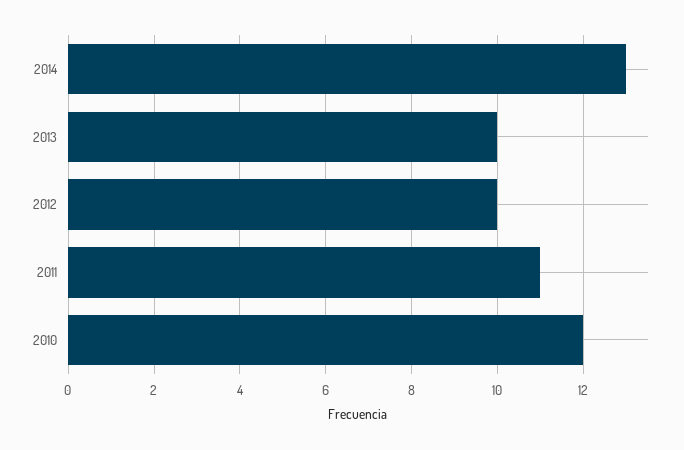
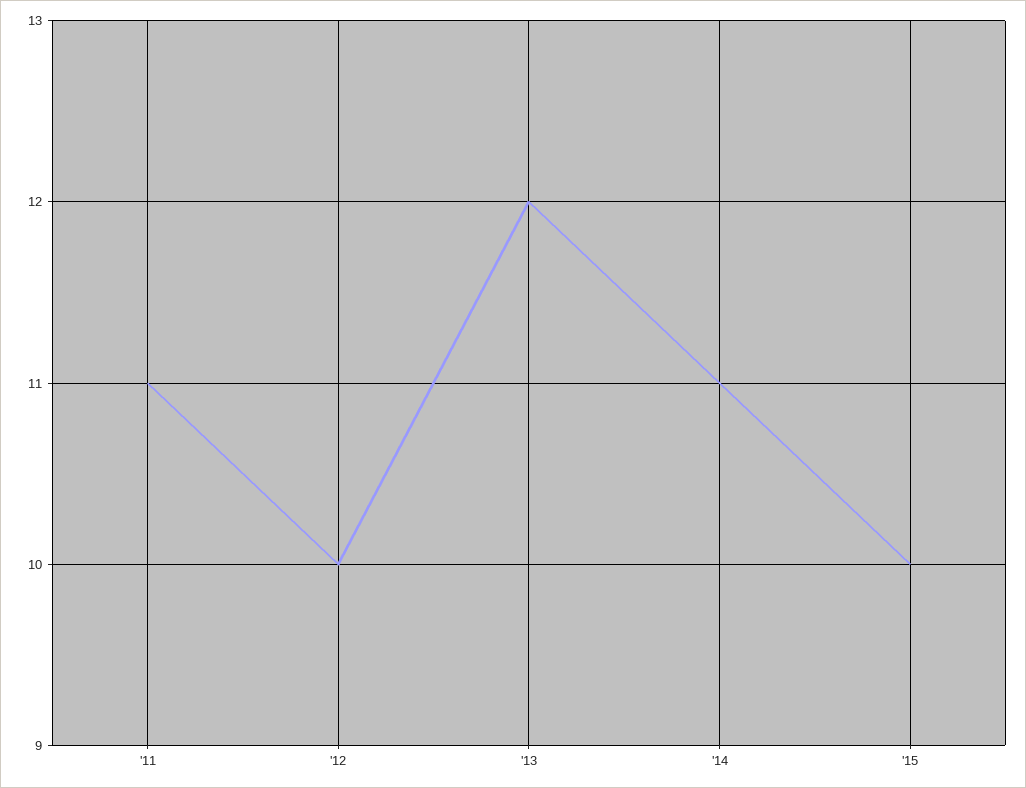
2014: 13 -> 11
2013: 10 -> 12
2010: 12 -> none
'15: none -> 10

